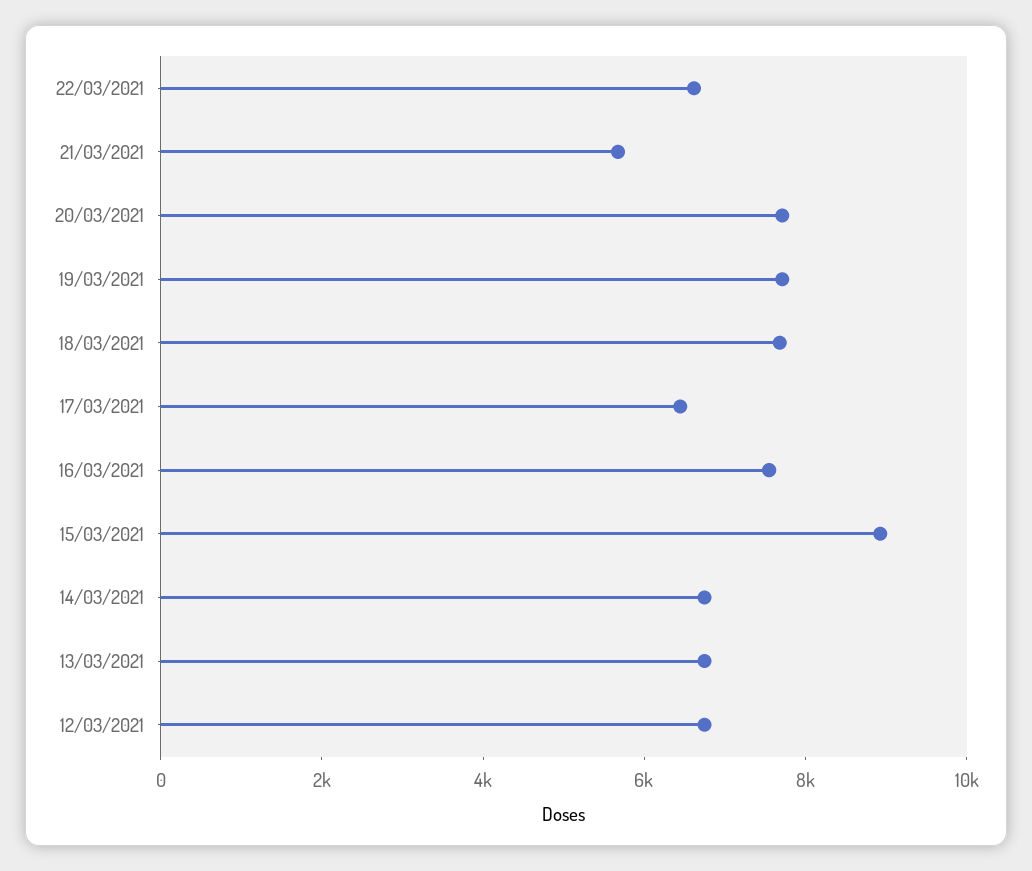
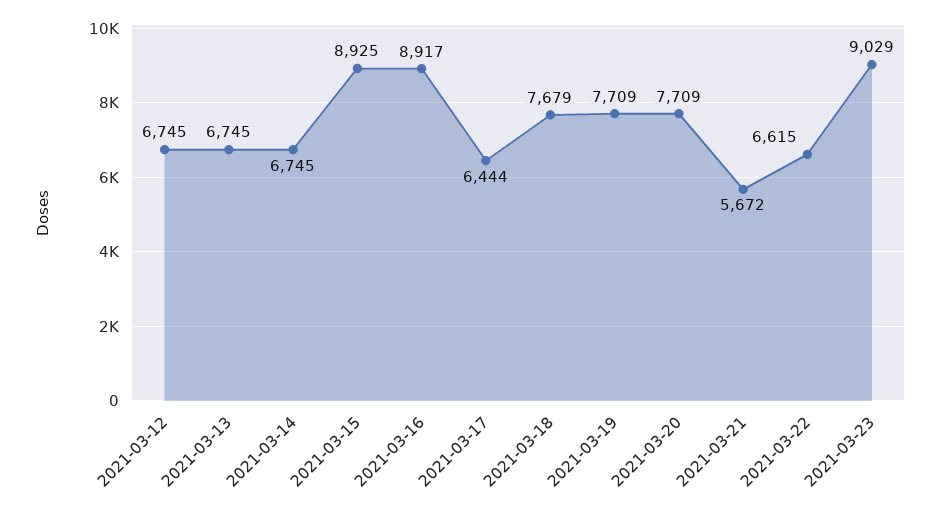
16/03/2021: 7500 -> 8917
2021-03-23: none -> 9029

